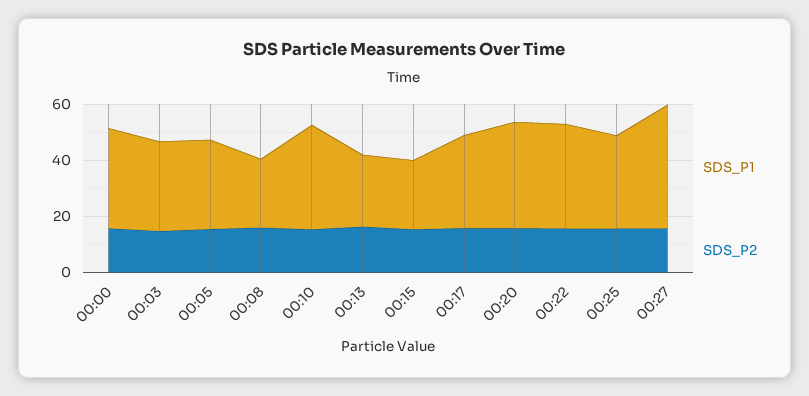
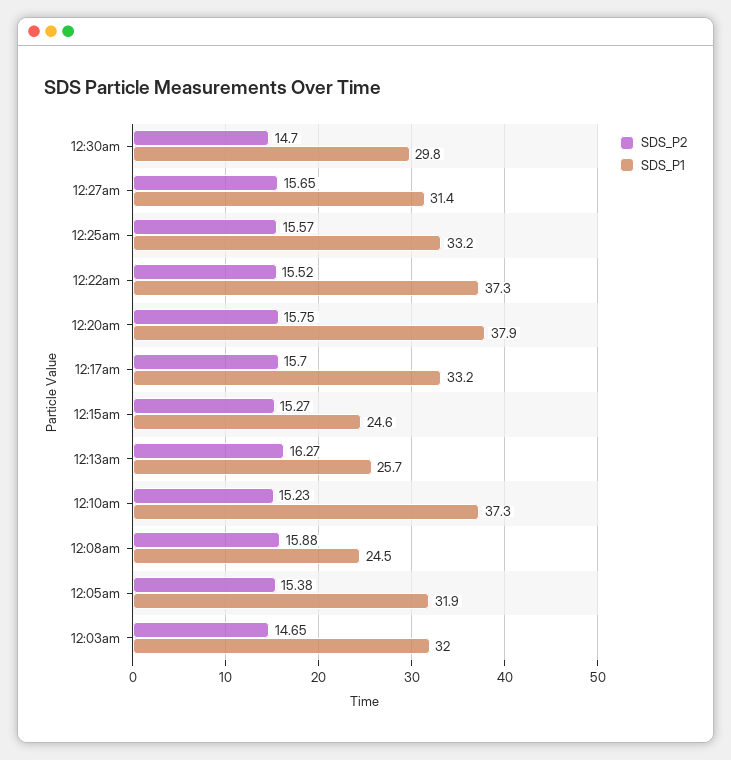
SDS_P1, 00:00: 35 -> none
SDS_P2, 00:00: 15 -> none
SDS_P1, 00:27: 45 -> 31.4
SDS_P2, 12:30am: none -> 14.7
SDS_P1, 12:30am: none -> 29.8

